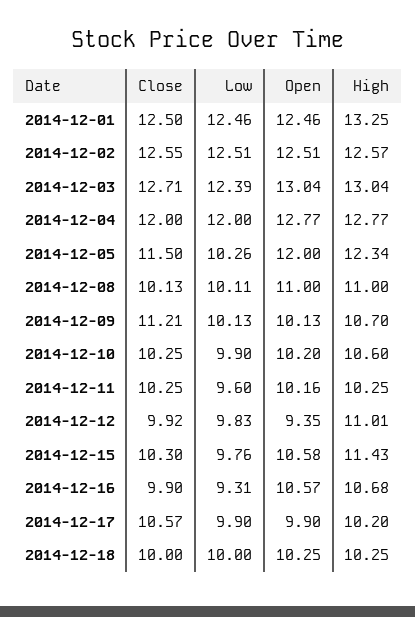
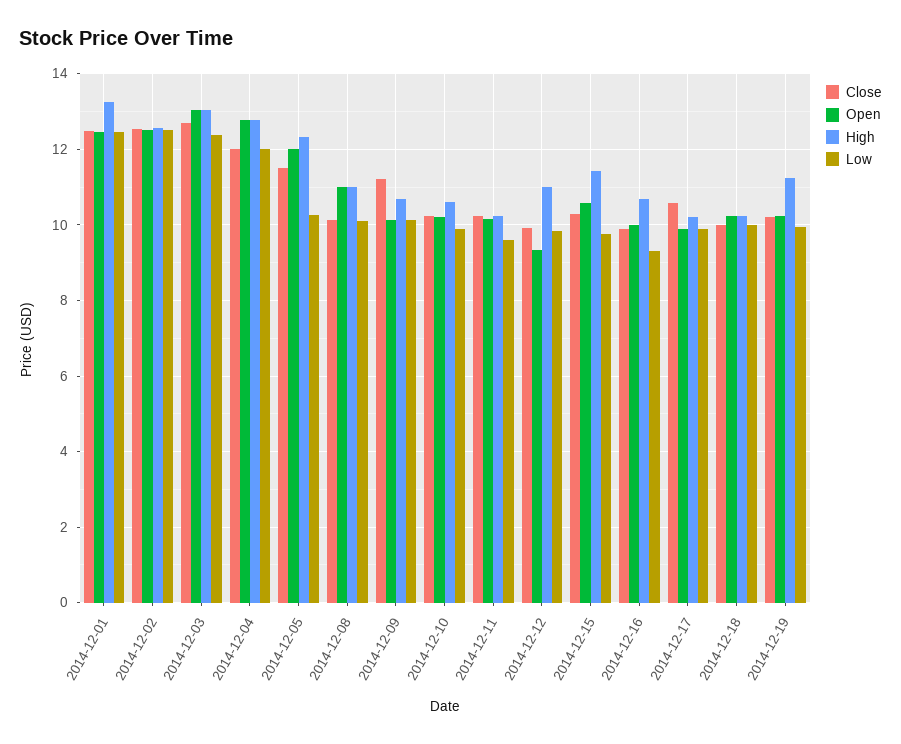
Open, 2014-12-16: 10.57 -> 10
Close, 2014-12-19: none -> 10.2
Open, 2014-12-19: none -> 10.2
High, 2014-12-19: none -> 11.2
Low, 2014-12-19: none -> 10

